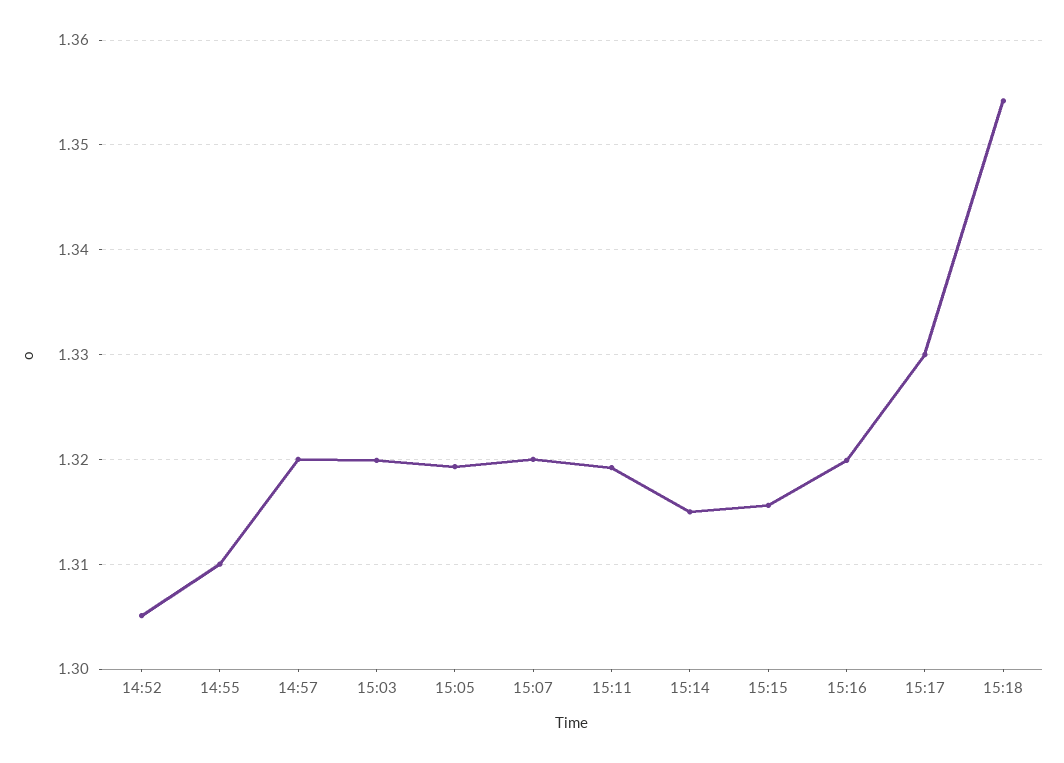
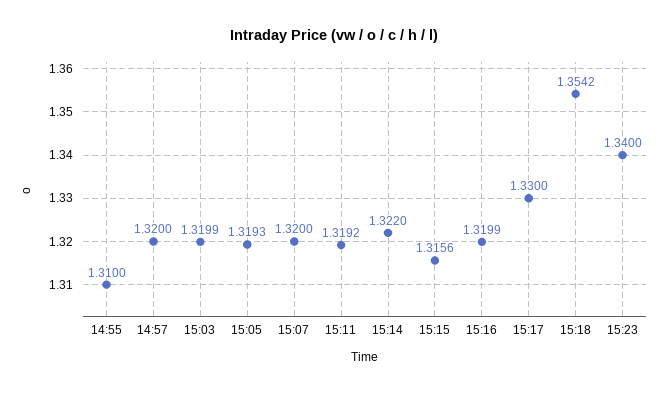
14:52: 1.305 -> none
15:14: 1.315 -> 1.322
15:23: none -> 1.34

